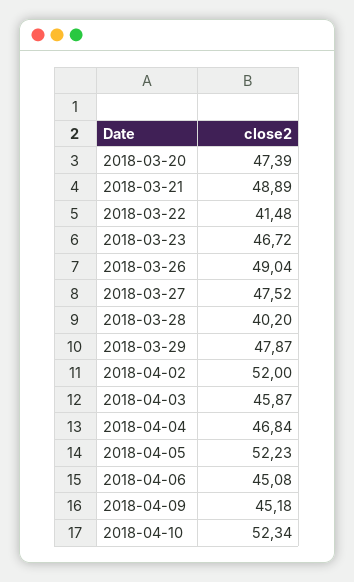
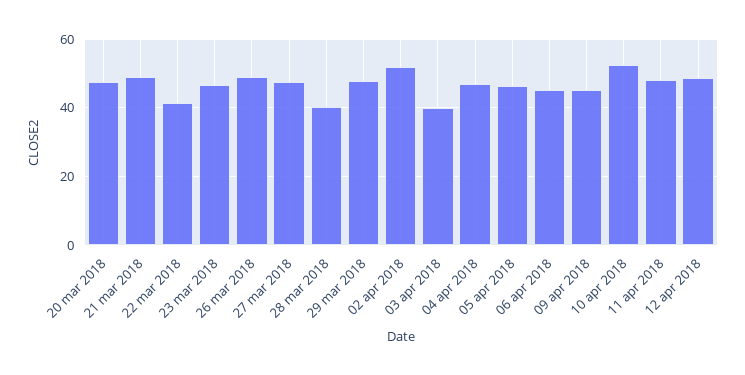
2018-04-03: 45.87 -> 40
2018-04-05: 52.23 -> 46
11 apr 2018: none -> 48
12 apr 2018: none -> 48

